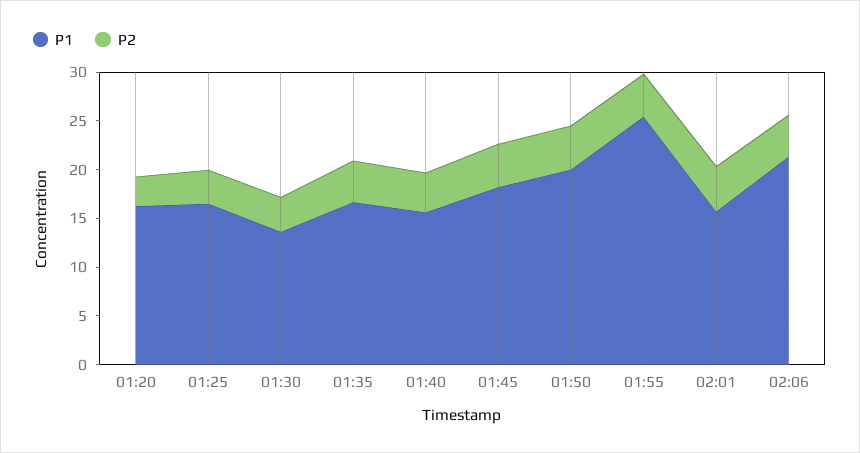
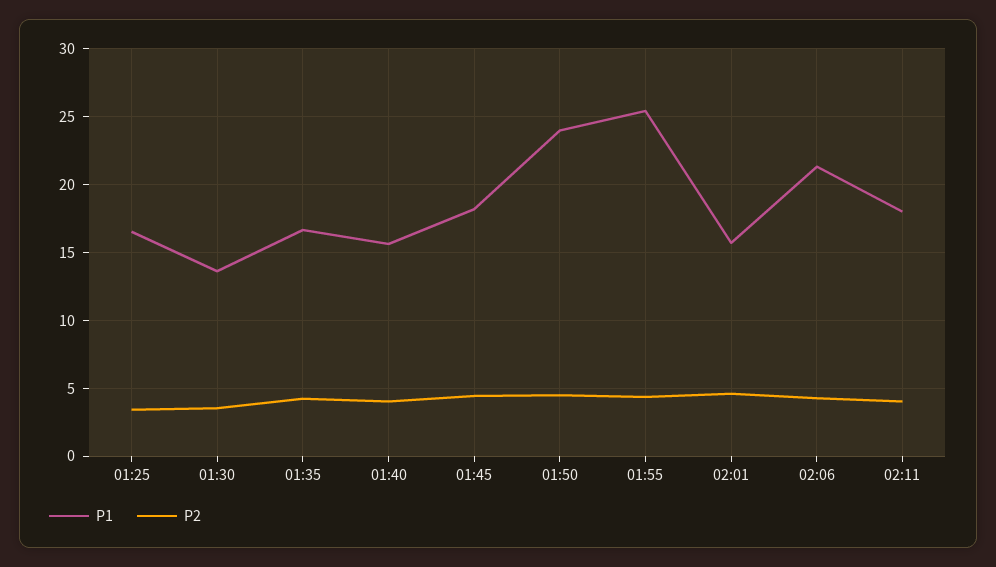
P1, 01:20: 16 -> none
P2, 01:20: 3 -> none
P1, 01:50: 20 -> 24
P1, 02:11: none -> 18
P2, 02:11: none -> 4

